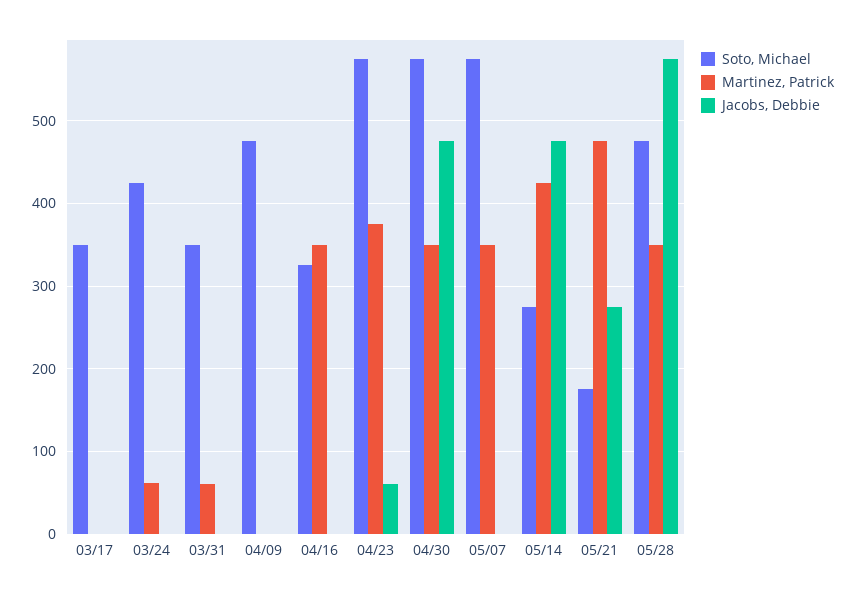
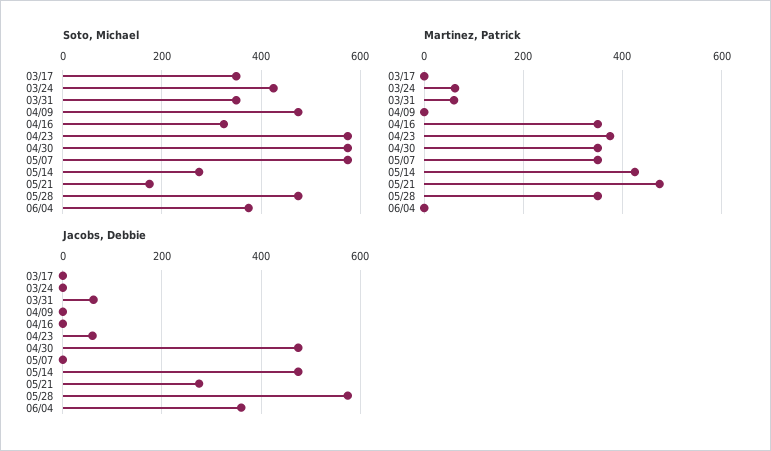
Jacobs, Debbie, 03/31: 0 -> 60
Soto, Michael, 06/04: none -> 380
Martinez, Patrick, 06/04: none -> 0
Jacobs, Debbie, 06/04: none -> 360

